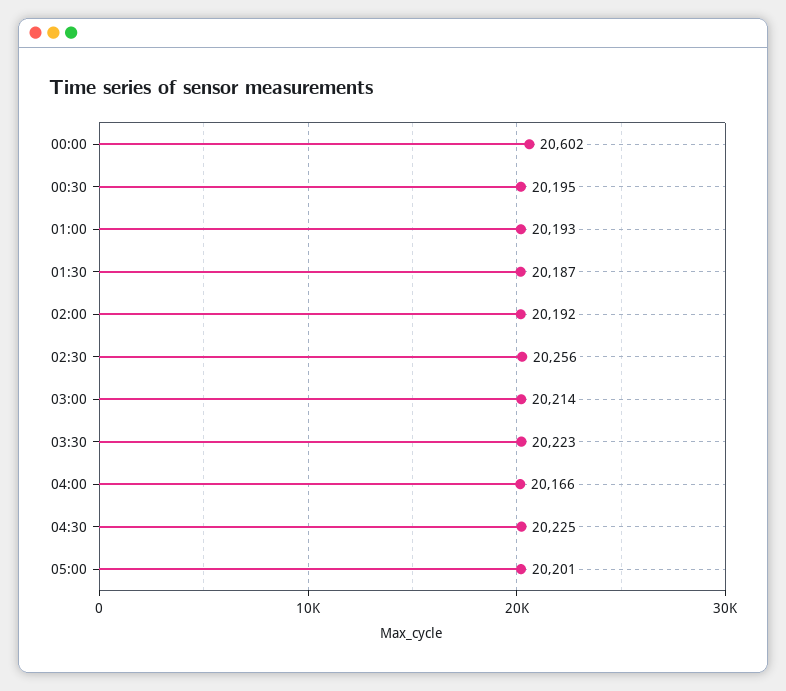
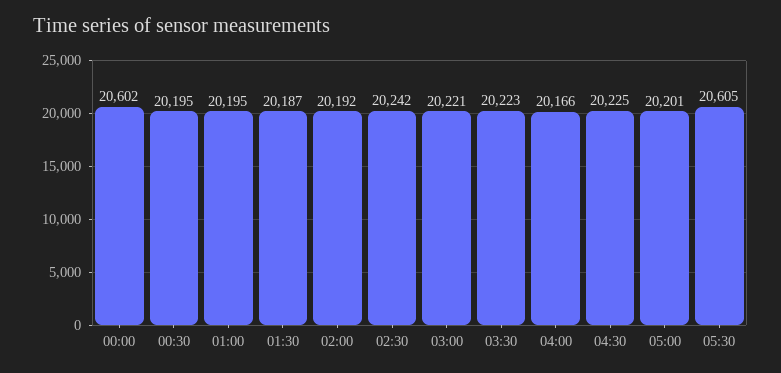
01:00: 20193 -> 20195
02:30: 20256 -> 20242
03:00: 20214 -> 20221
05:30: none -> 20605

